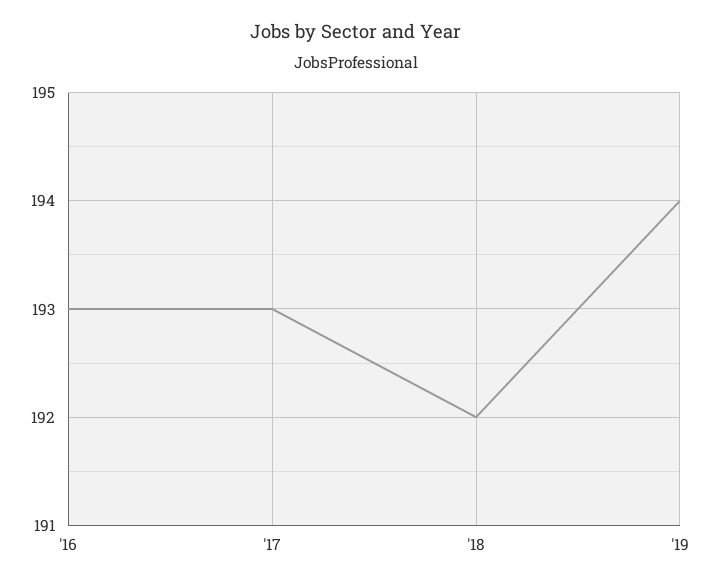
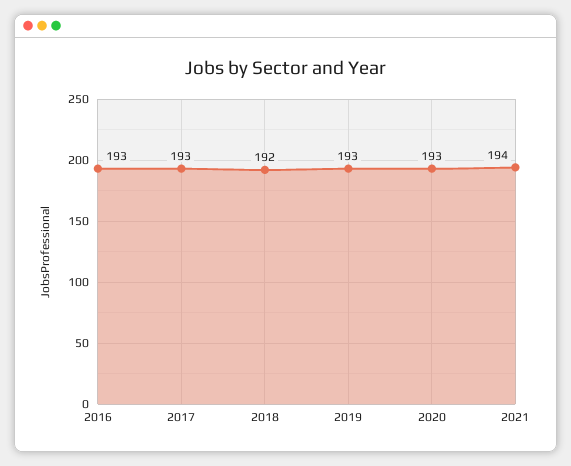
'19: 194 -> 193
2020: none -> 193
2021: none -> 194

